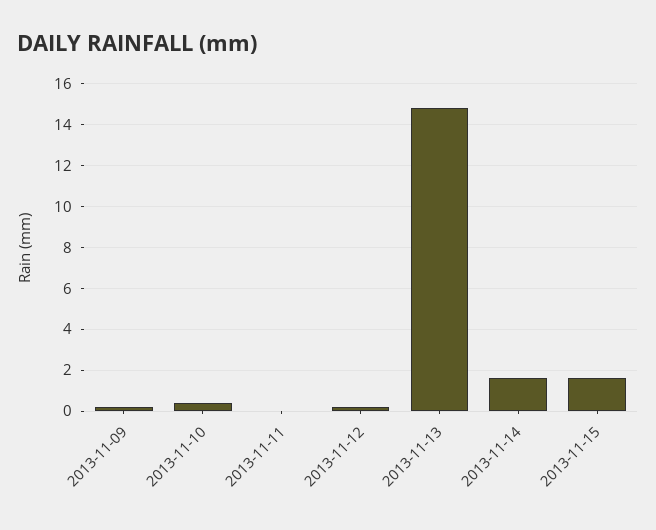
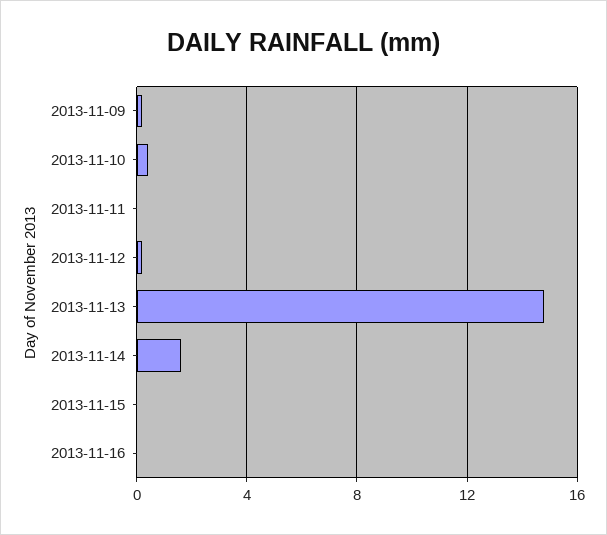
2013-11-15: 1.5 -> 0
2013-11-16: none -> 0

